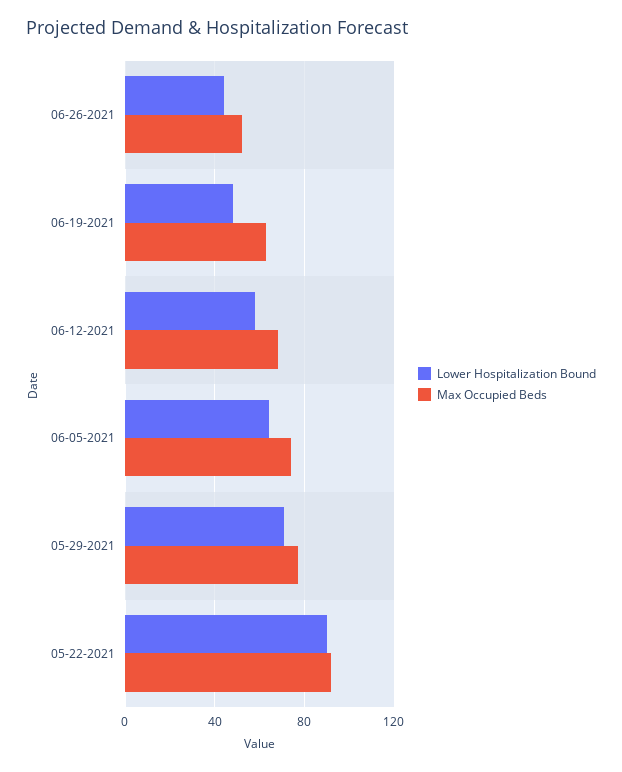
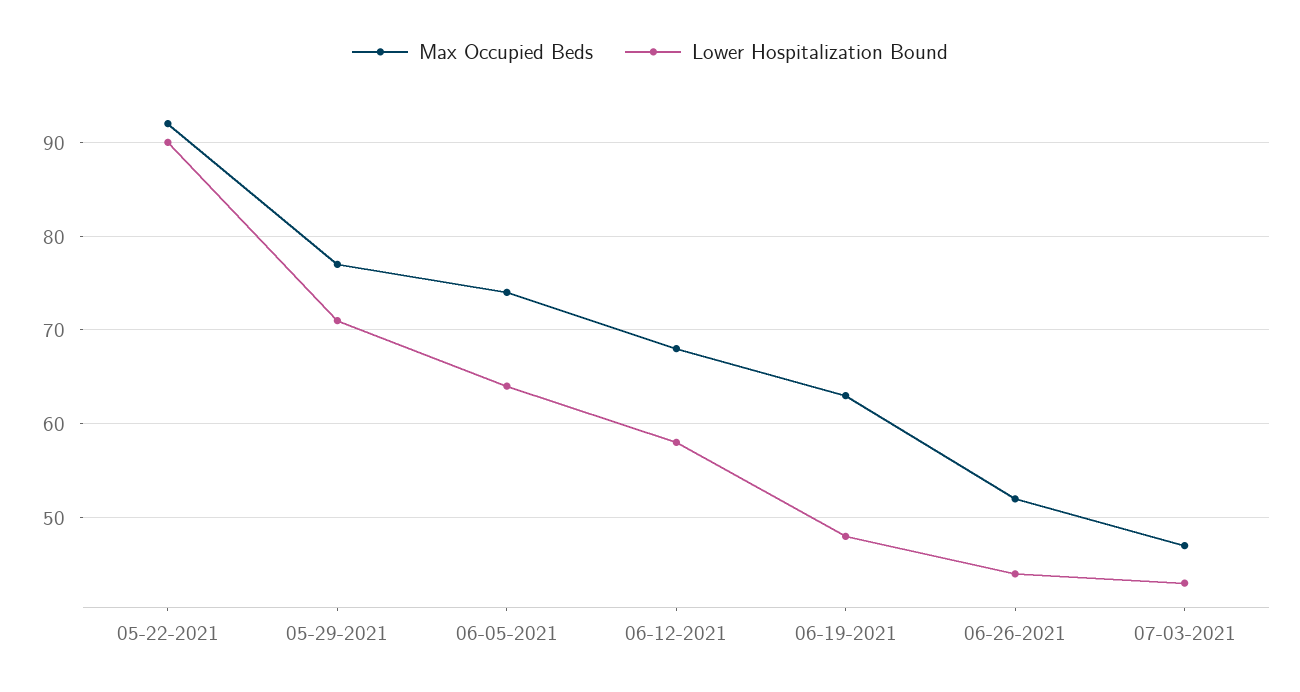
Max Occupied Beds, 07-03-2021: none -> 47
Lower Hospitalization Bound, 07-03-2021: none -> 43

